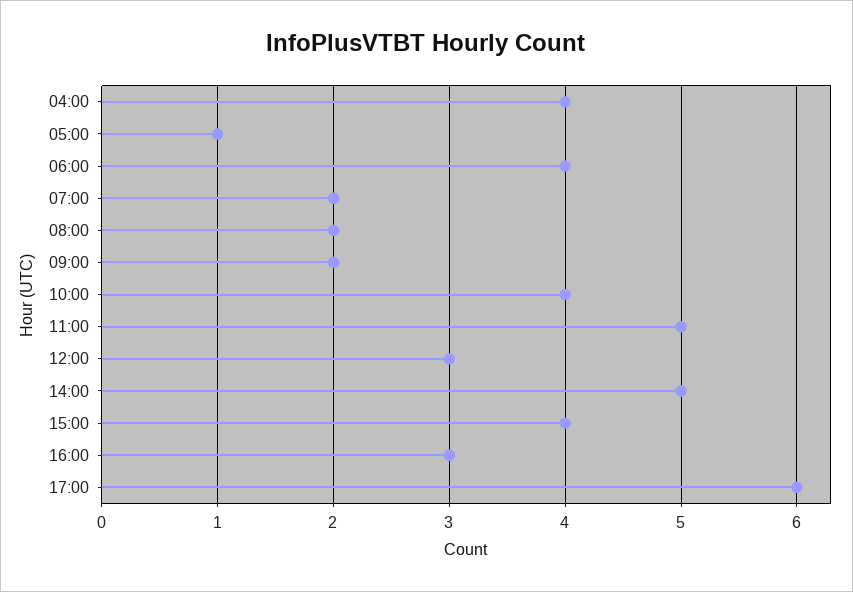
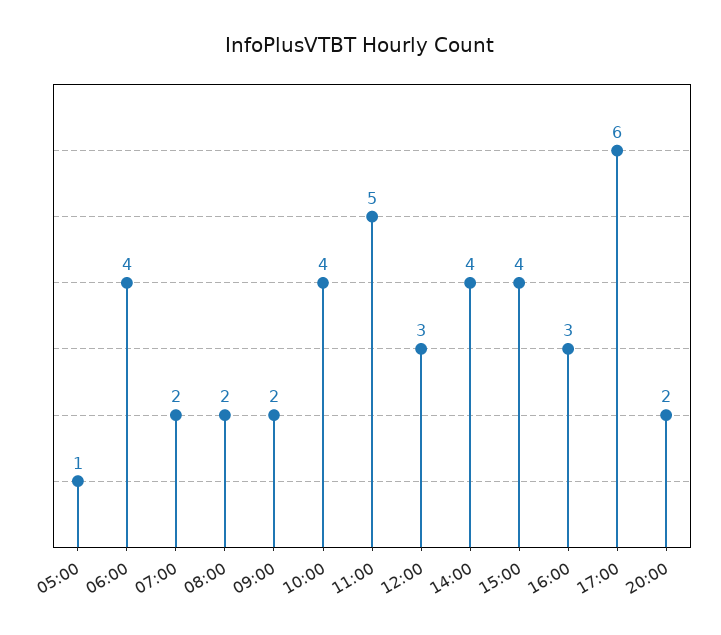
04:00: 4 -> none
14:00: 5 -> 4
20:00: none -> 2

